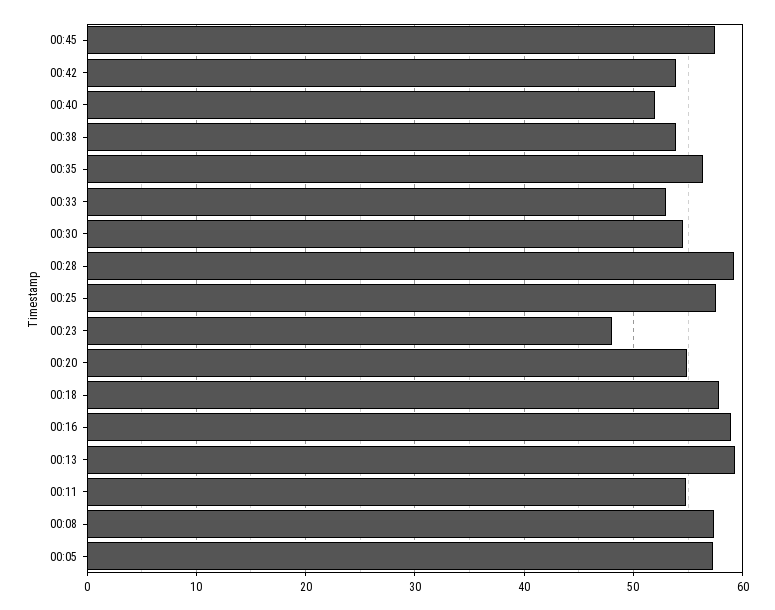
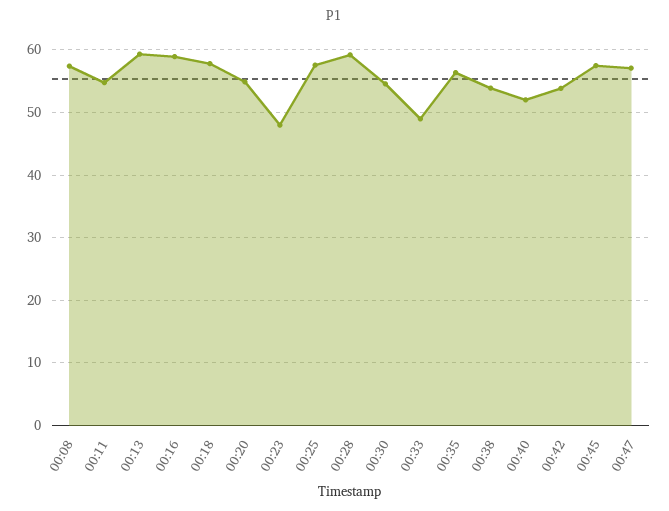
00:33: 53 -> 49
00:05: 57 -> none
00:47: none -> 57

